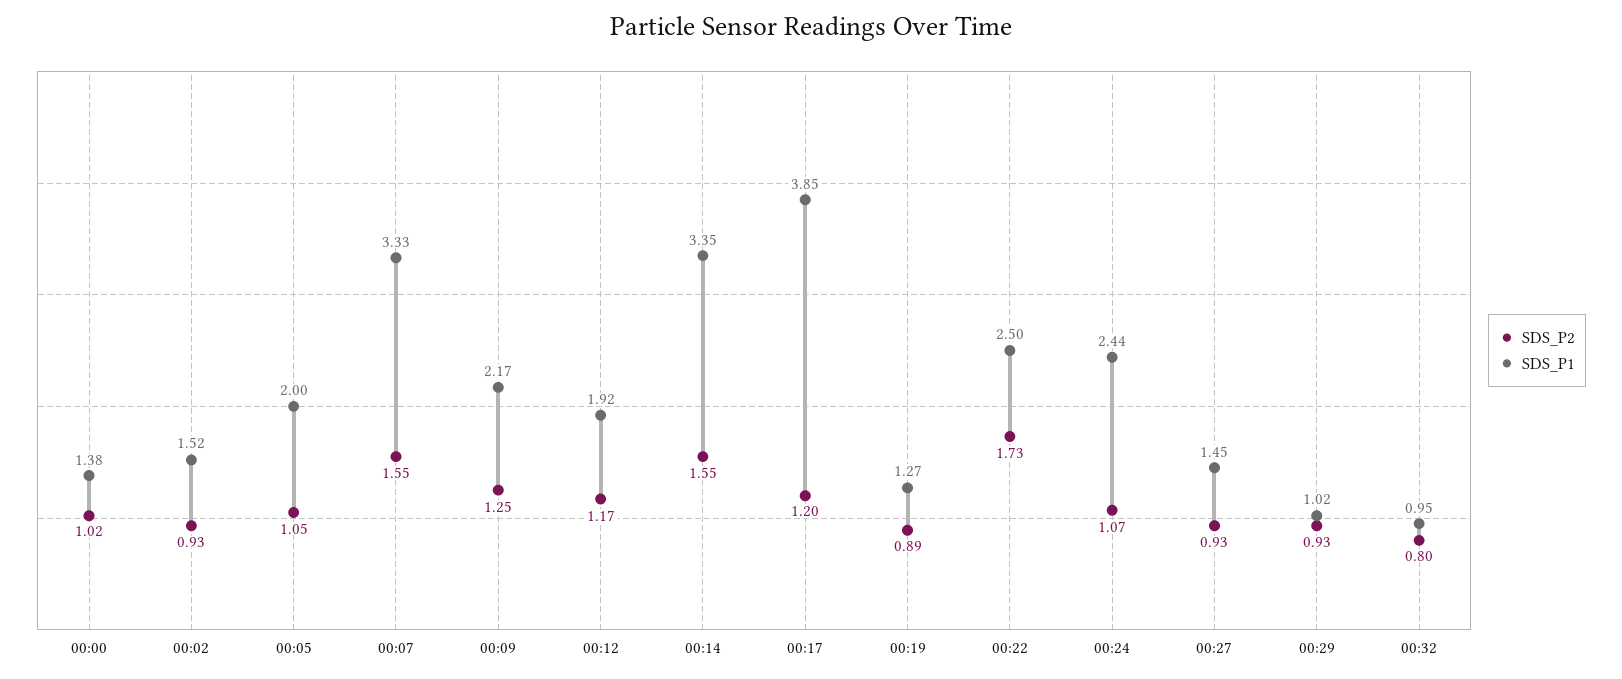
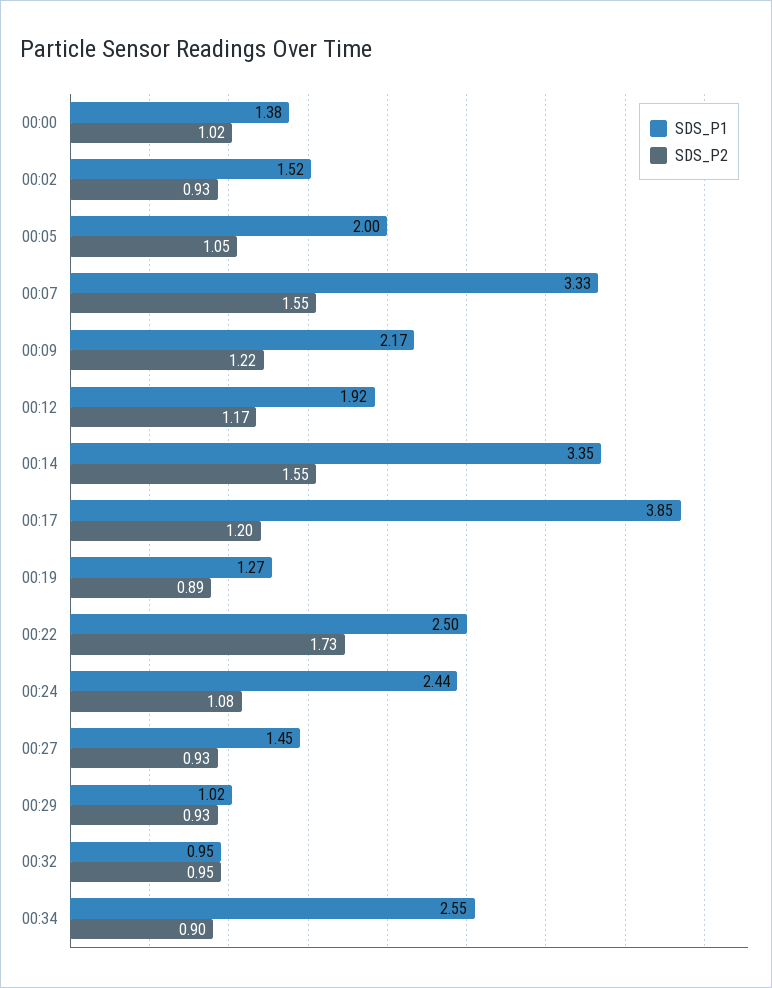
SDS_P2, 00:09: 1.25 -> 1.22
SDS_P2, 00:24: 1.07 -> 1.08
SDS_P2, 00:32: 0.8 -> 0.95
SDS_P1, 00:34: none -> 2.55
SDS_P2, 00:34: none -> 0.9

